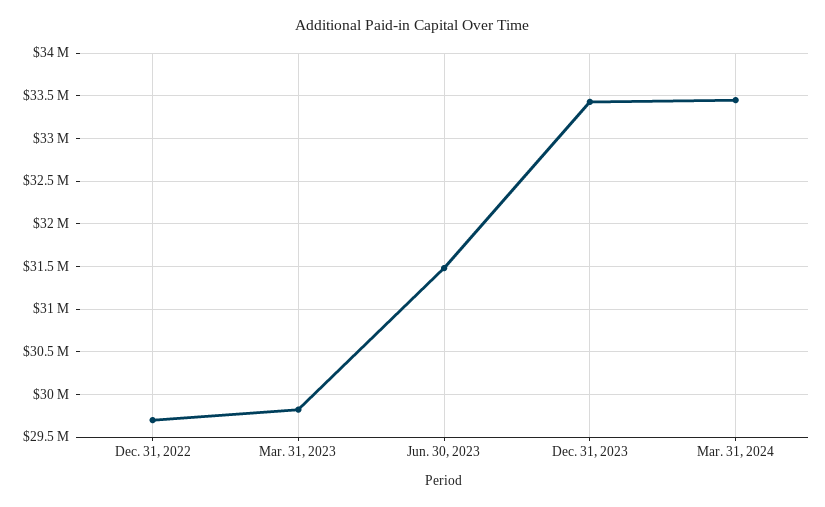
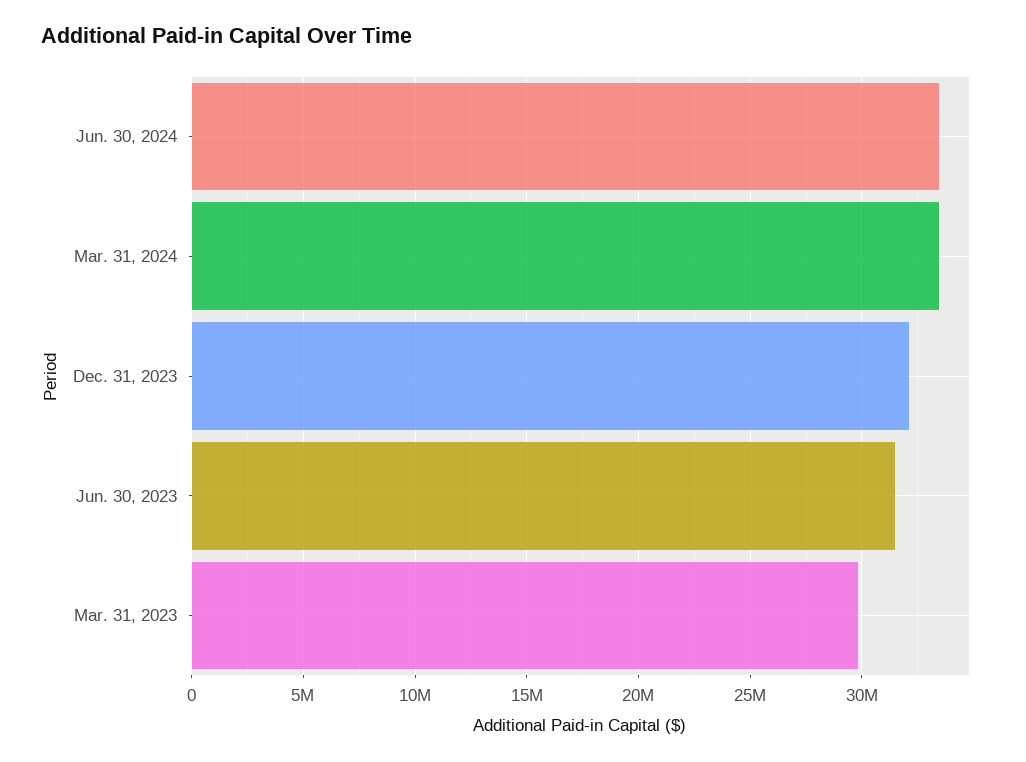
Dec. 31, 2022: 29700000 -> none
Dec. 31, 2023: 33400000 -> 32000000
Jun. 30, 2024: none -> 33500000

